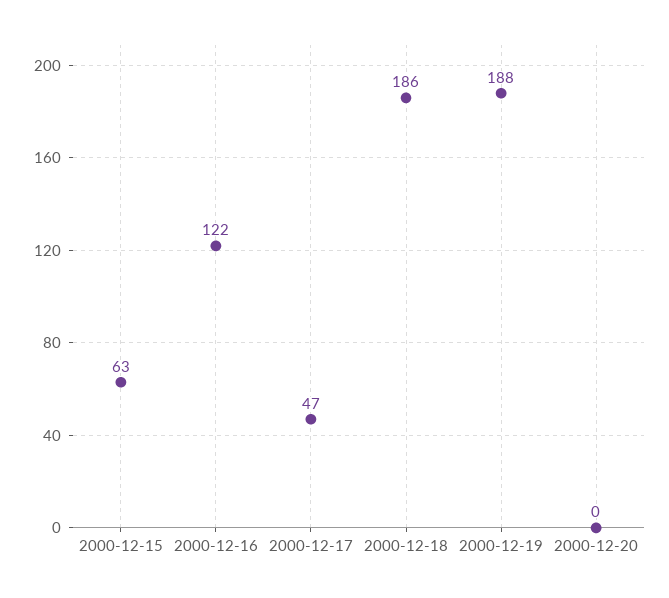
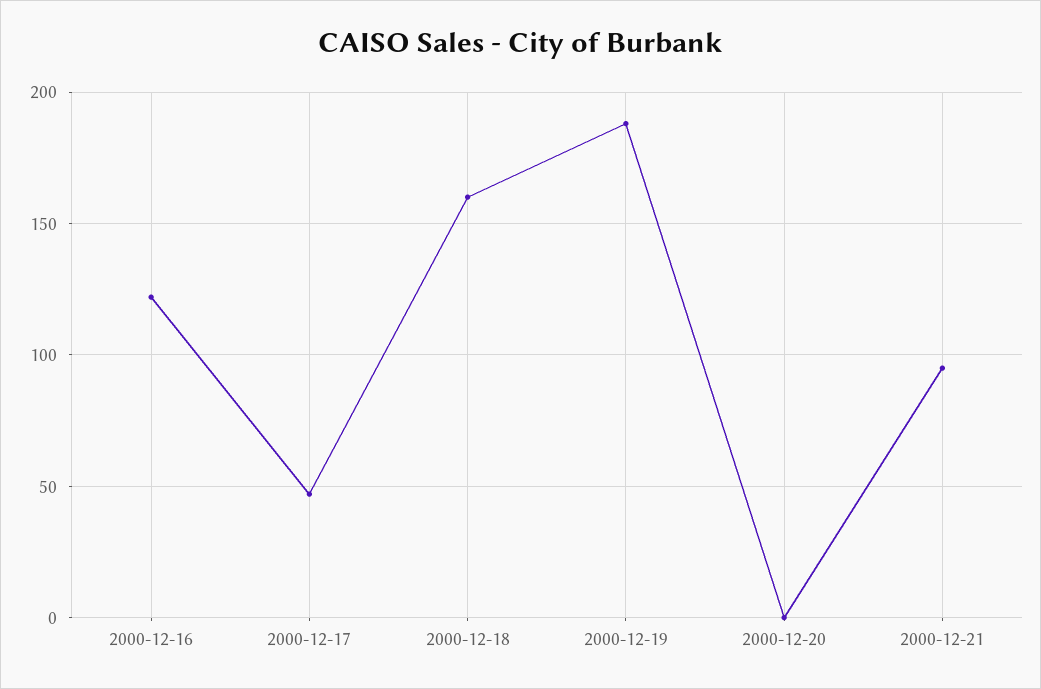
2000-12-15: 63 -> none
2000-12-18: 186 -> 160
2000-12-21: none -> 95

